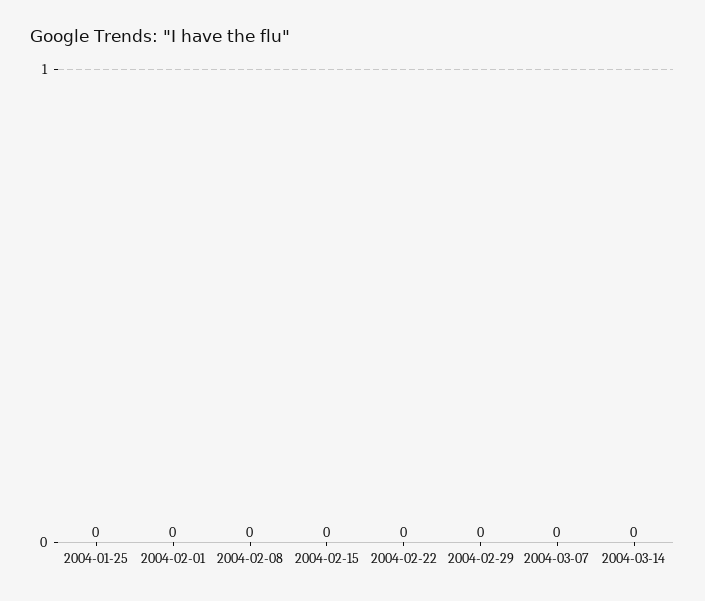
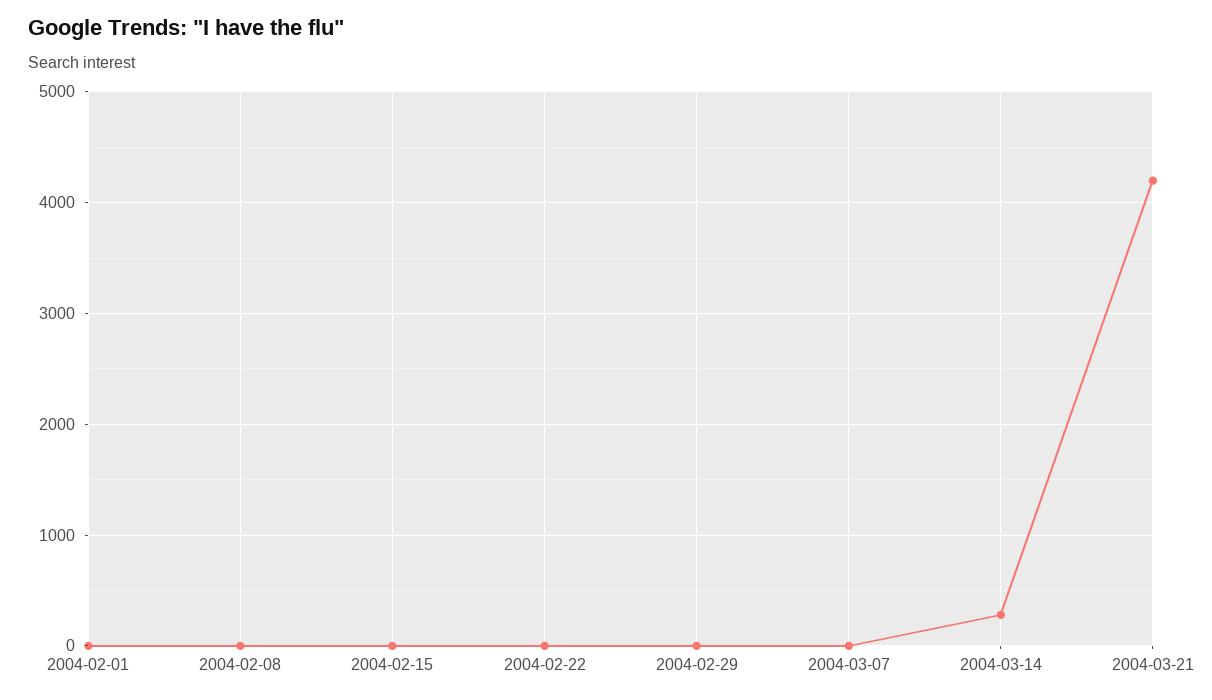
2004-01-25: 0 -> none
2004-03-14: 0 -> 300
2004-03-21: none -> 4200

